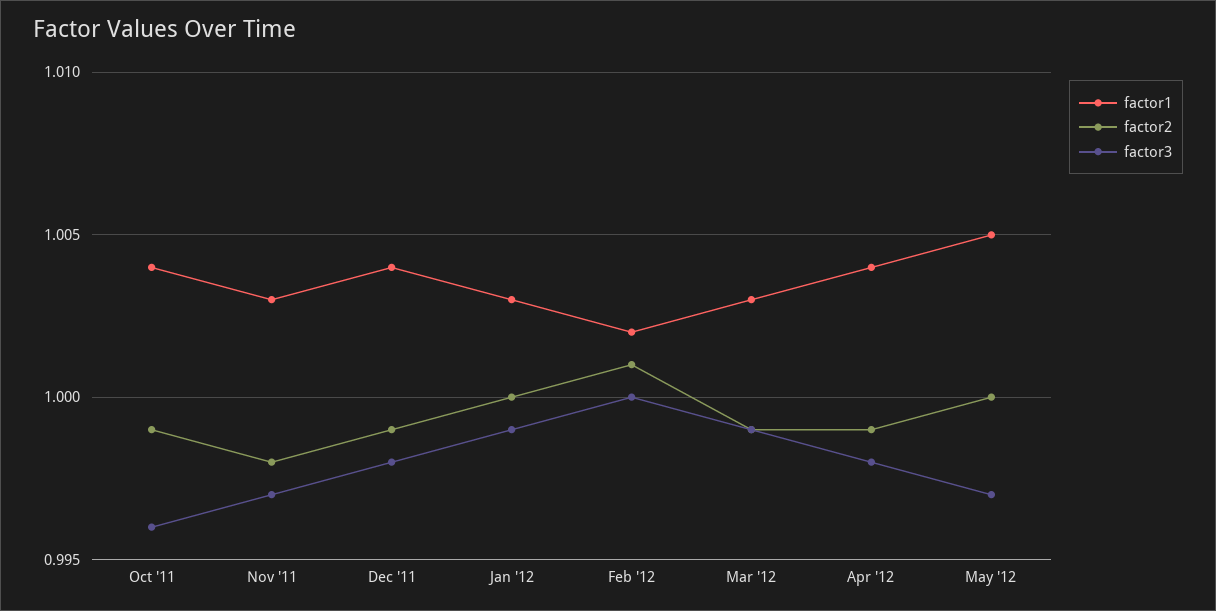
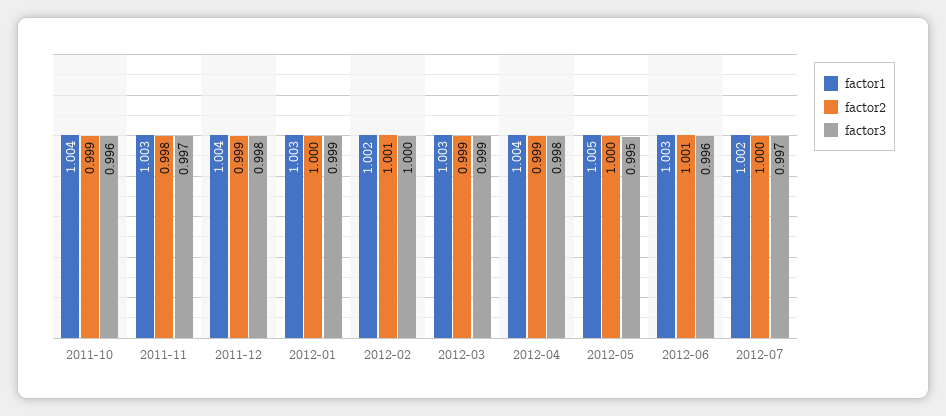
factor3, May '12: 0.997 -> 0.995
factor1, 2012-06: none -> 1.003
factor2, 2012-06: none -> 1.001
factor3, 2012-06: none -> 0.996
factor1, 2012-07: none -> 1.002
factor2, 2012-07: none -> 1
factor3, 2012-07: none -> 0.997

